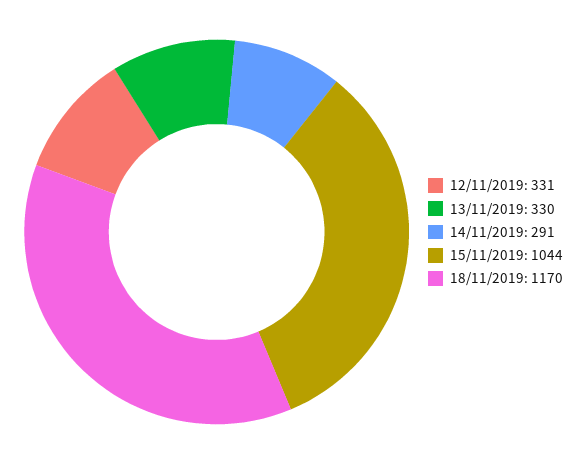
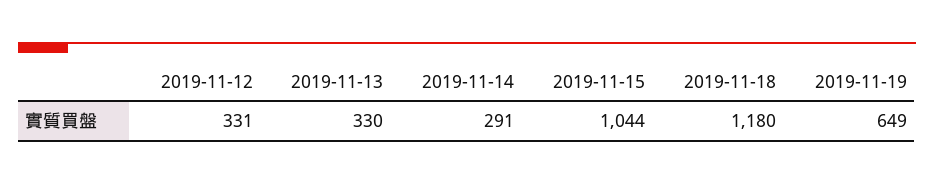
18/11/2019: 1170 -> 1180
2019-11-19: none -> 649

